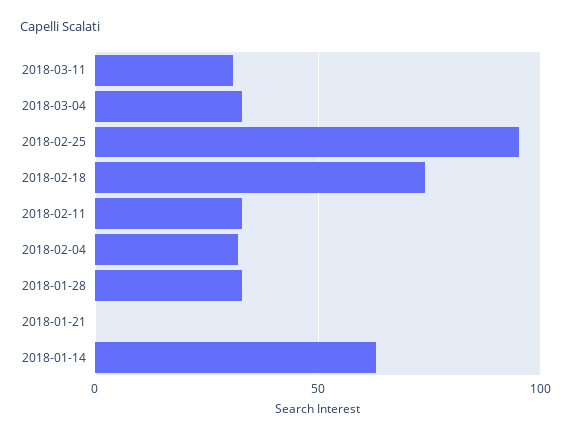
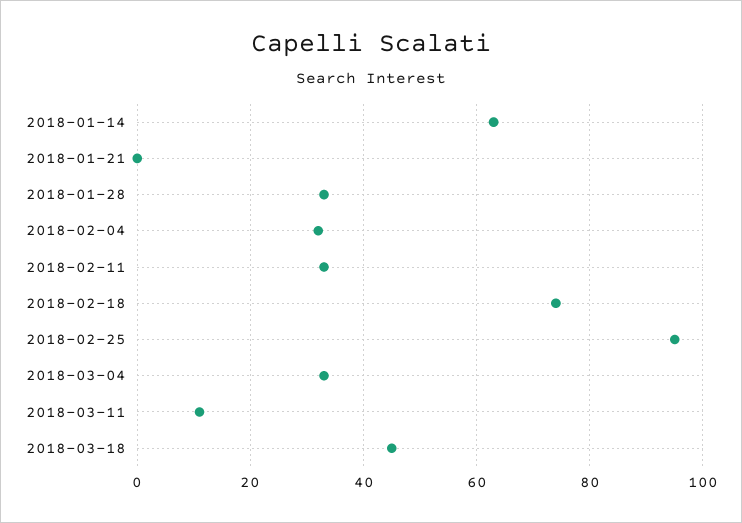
2018-03-11: 30 -> 10
2018-03-18: none -> 45

